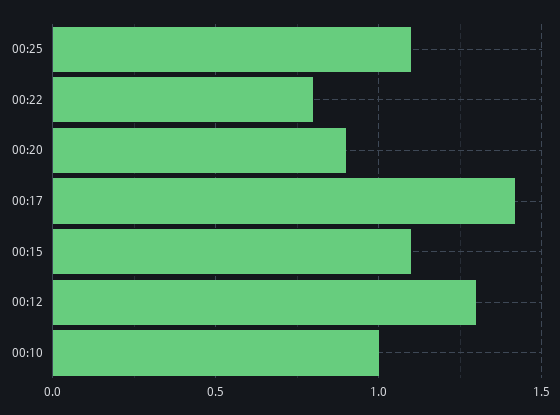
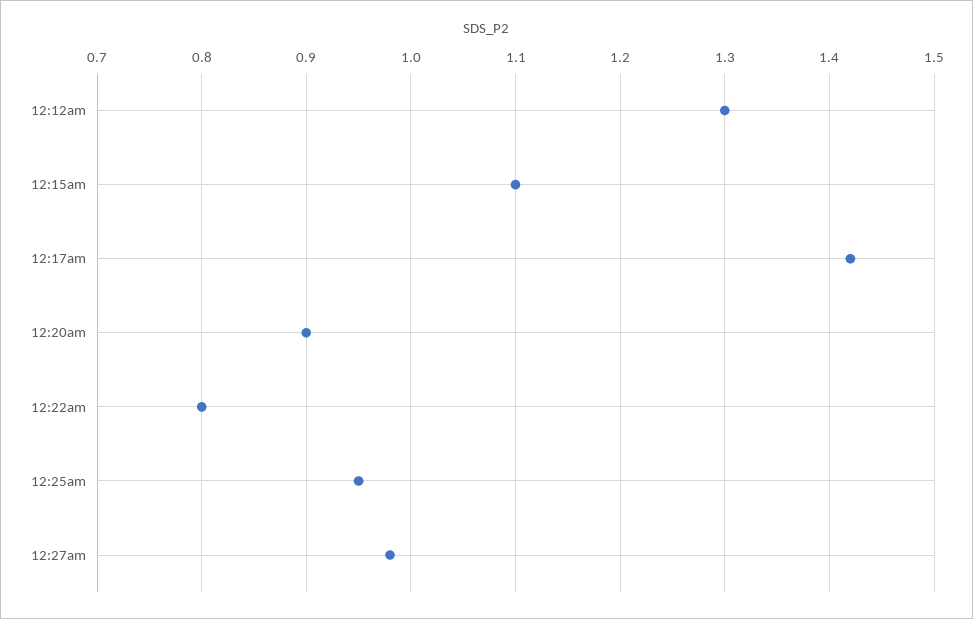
00:25: 1.1 -> 0.95
00:10: 1 -> none
12:27am: none -> 0.98

